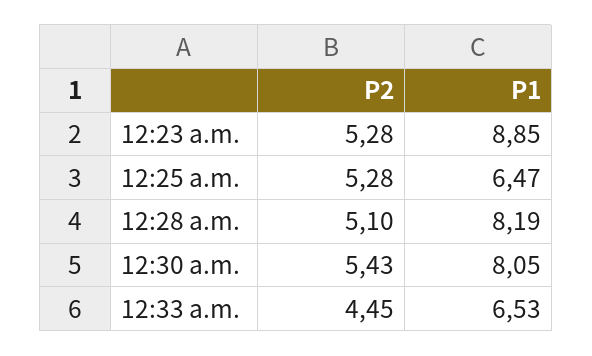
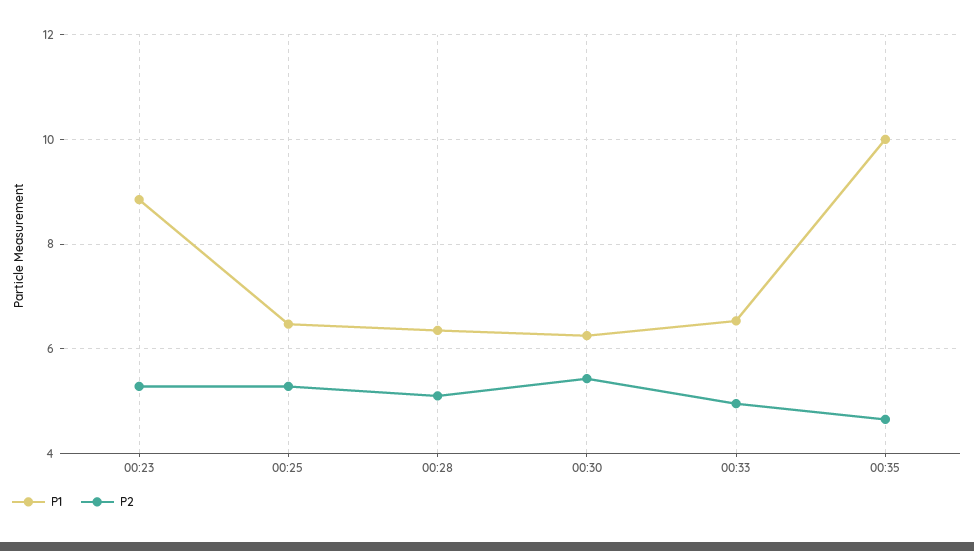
P1, 12:28 a.m.: 8.19 -> 6.4
P1, 12:30 a.m.: 8.05 -> 6.2
P2, 12:33 a.m.: 4.45 -> 5
P1, 00:35: none -> 10
P2, 00:35: none -> 4.6

